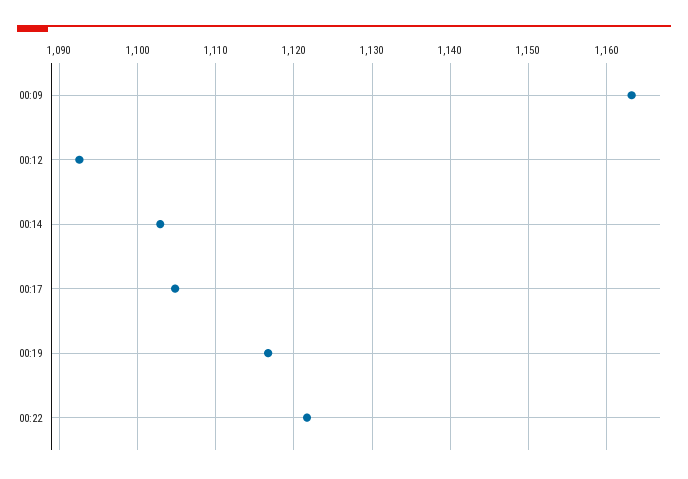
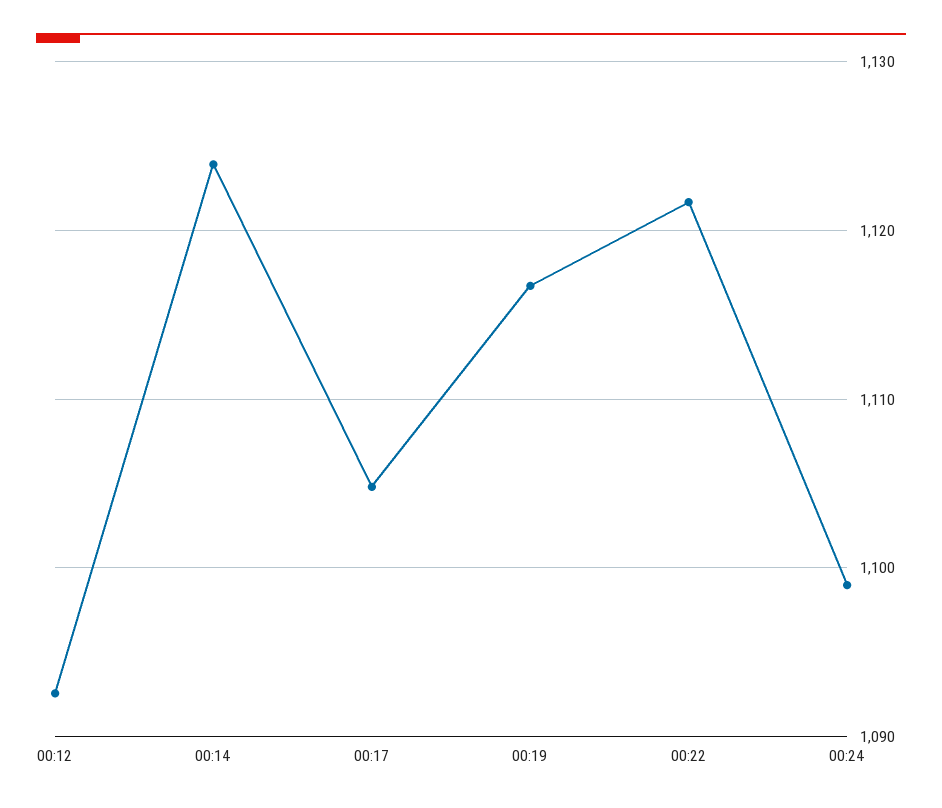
00:09: 1163 -> none
00:14: 1103 -> 1124
00:24: none -> 1099

